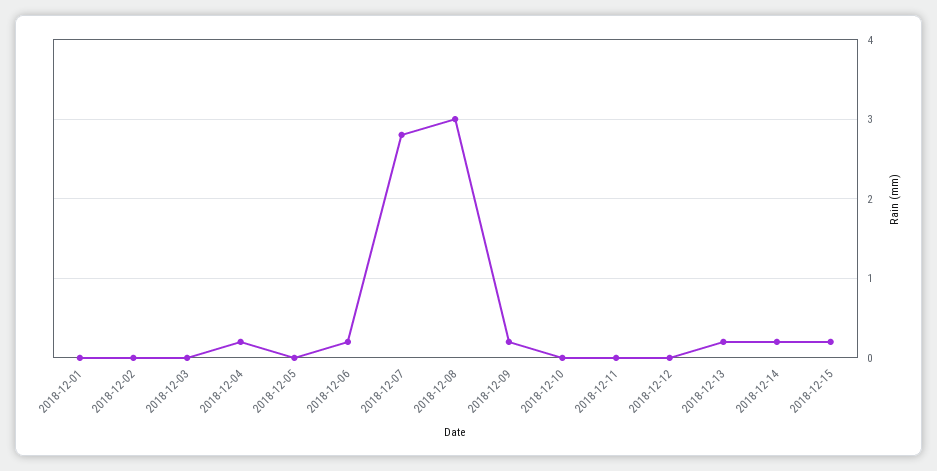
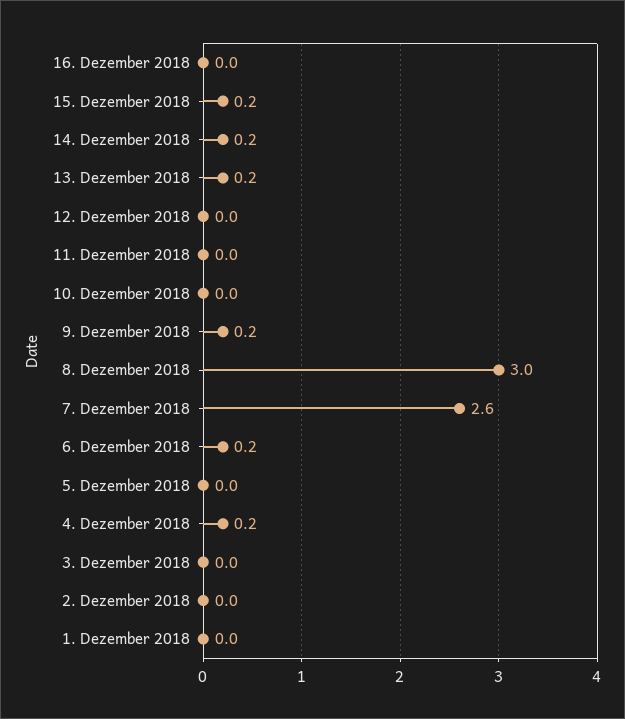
2018-12-07: 2.8 -> 2.6
16. Dezember 2018: none -> 0

